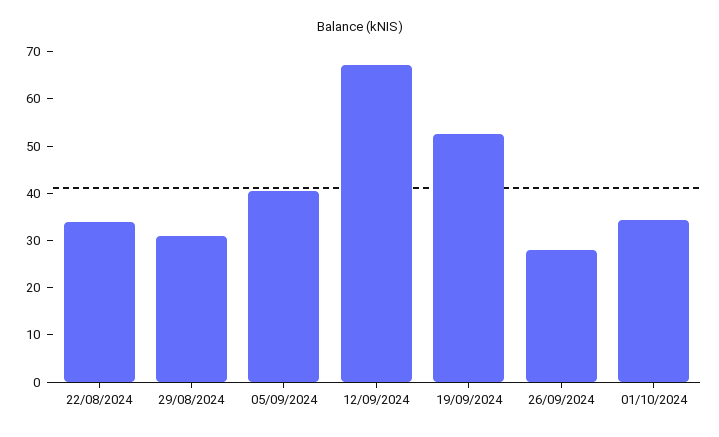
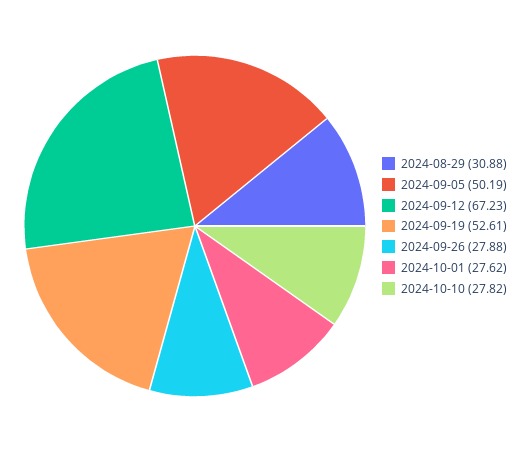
22/08/2024: 34 -> none
05/09/2024: 40 -> 50.19
01/10/2024: 34 -> 27.62
2024-10-10: none -> 27.82

